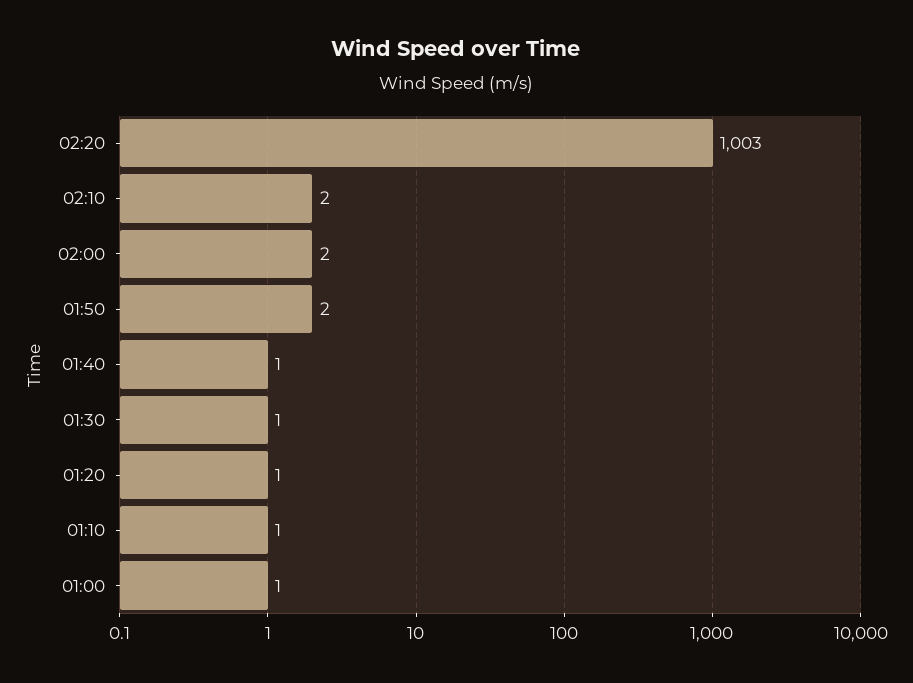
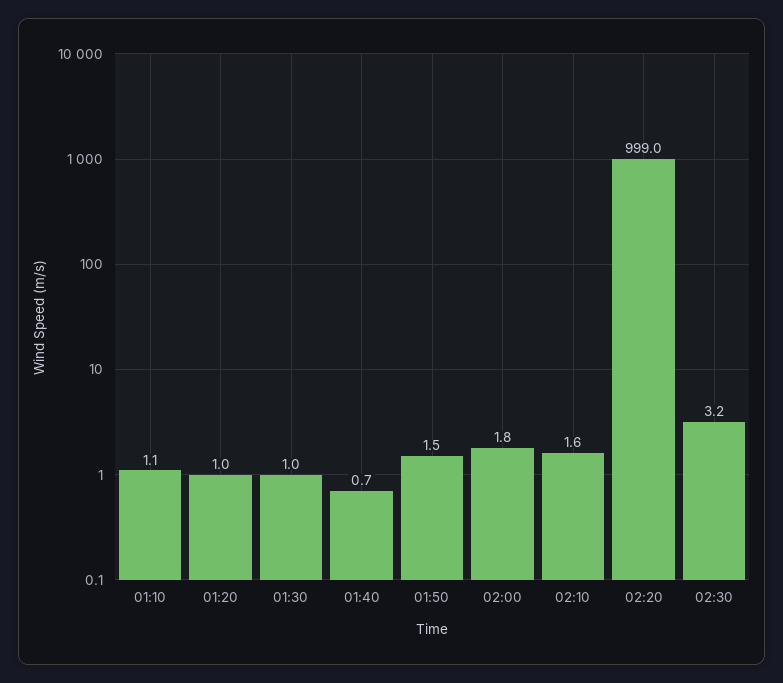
02:20: 1003 -> 999
01:00: 1 -> none
02:30: none -> 3.2

